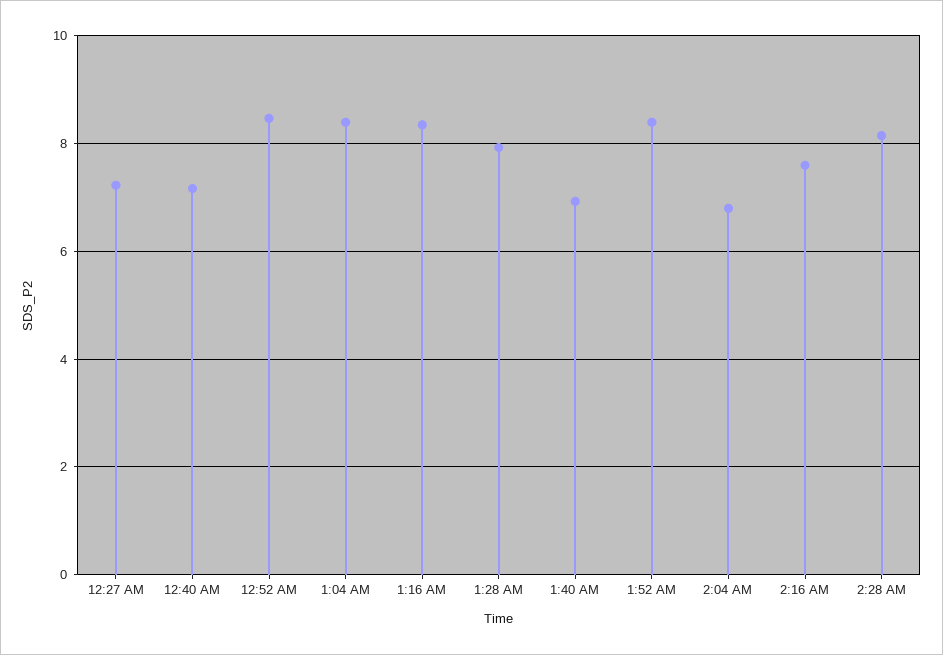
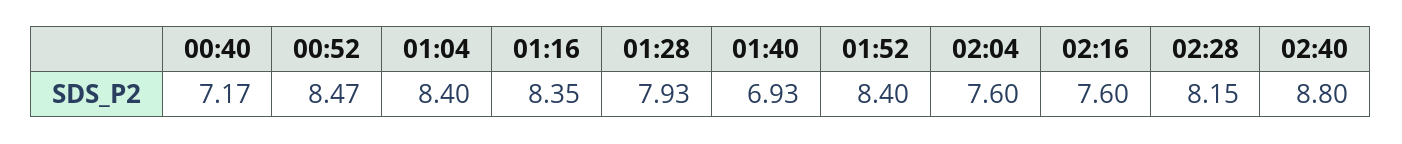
12:27 AM: 7.2 -> none
2:04 AM: 6.8 -> 7.6
02:40: none -> 8.8

